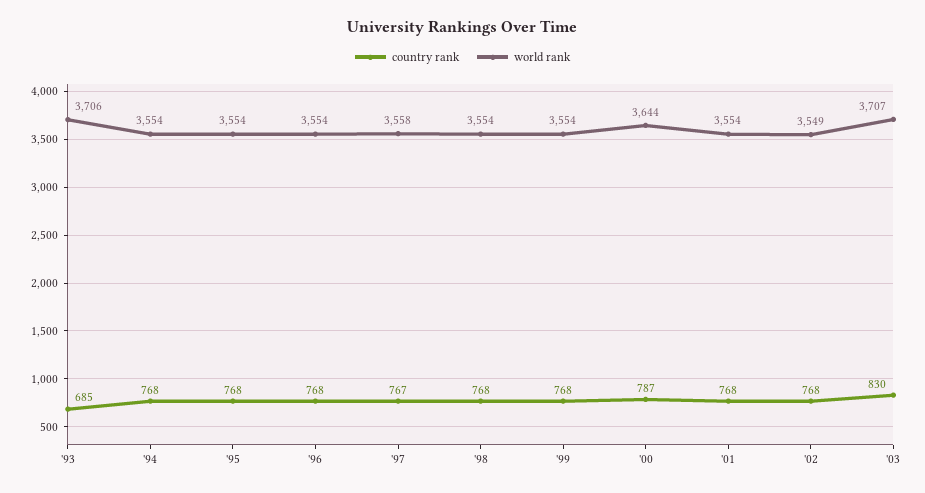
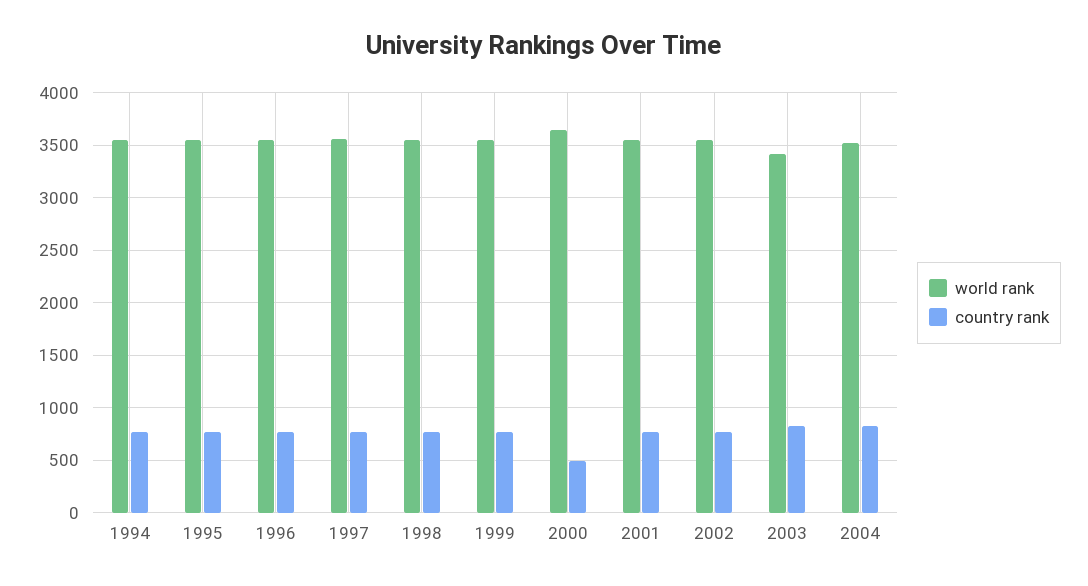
country rank, '93: 685 -> none
world rank, '93: 3706 -> none
country rank, '00: 787 -> 500
world rank, '03: 3707 -> 3400
world rank, 2004: none -> 3500
country rank, 2004: none -> 800

